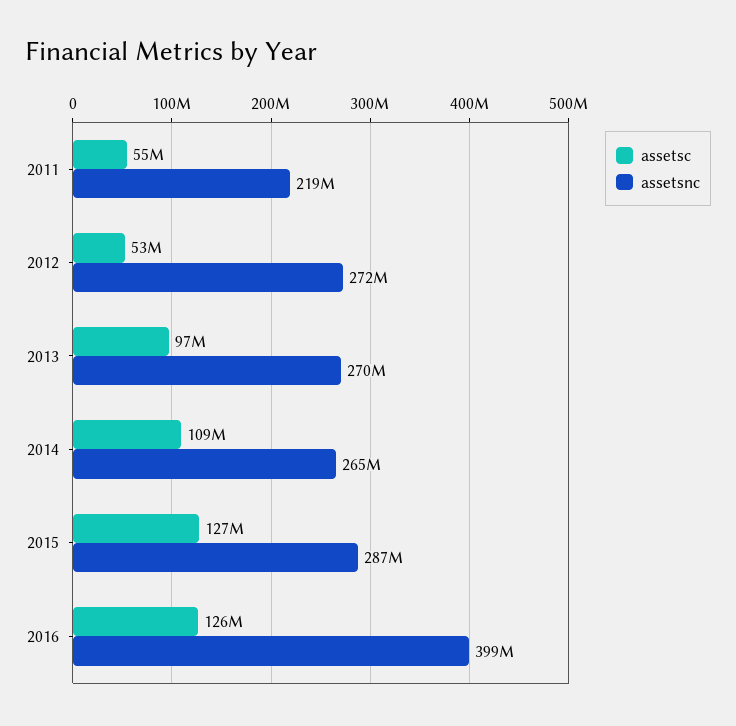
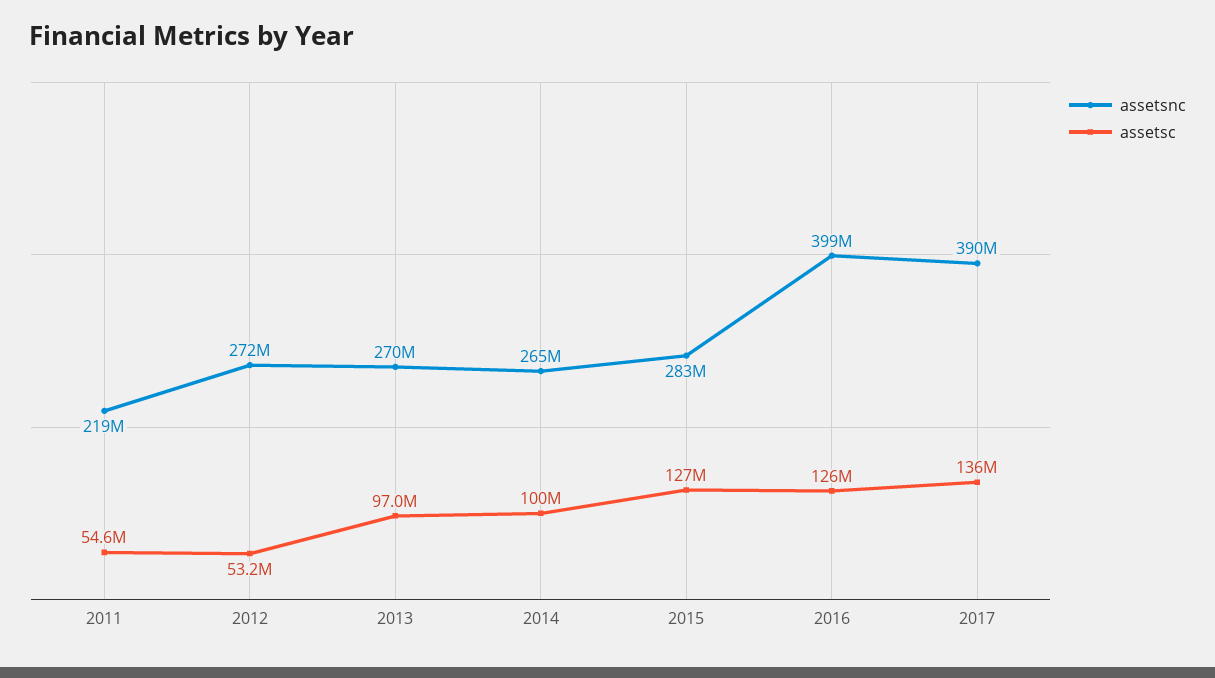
assetsc, 2014: 109000000 -> 100000000
assetsnc, 2015: 287000000 -> 283000000
assetsnc, 2017: none -> 390000000
assetsc, 2017: none -> 136000000

